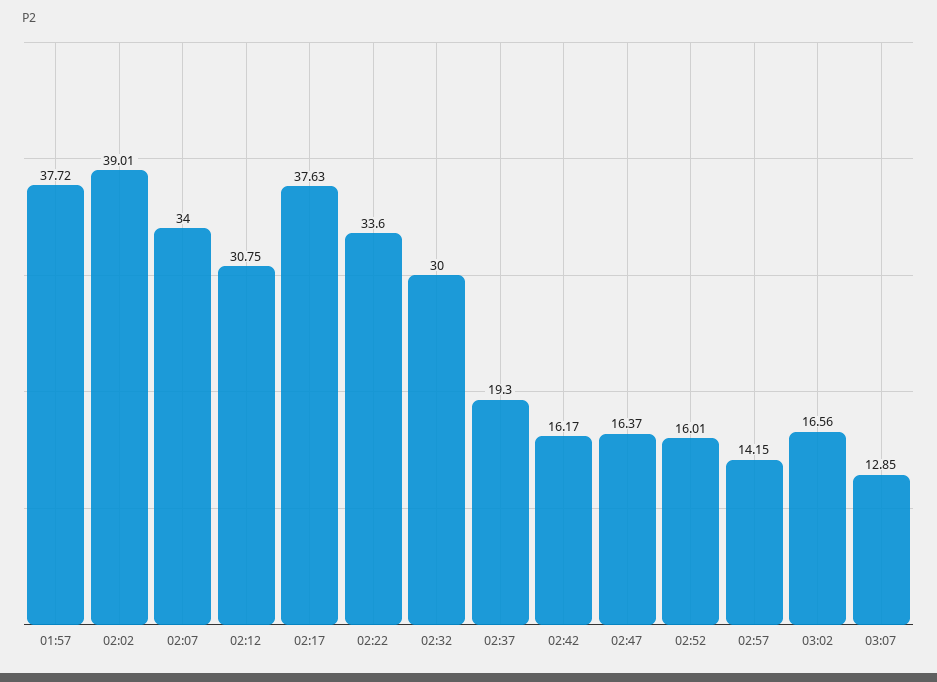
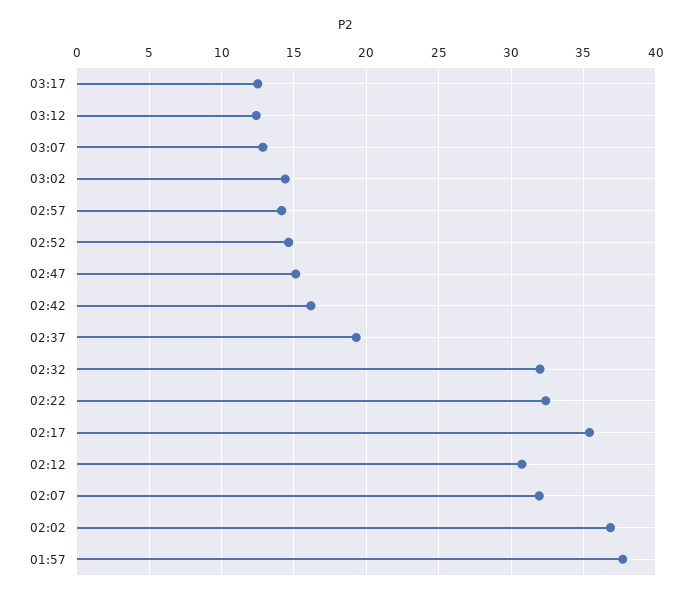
02:02: 39.01 -> 37
02:07: 34 -> 32
02:17: 37.63 -> 35.5
02:22: 33.6 -> 32.5
02:32: 30 -> 32
02:47: 16.37 -> 15
02:52: 16.01 -> 14.5
03:02: 16.56 -> 14.5
03:17: none -> 12.5
03:12: none -> 12.5

